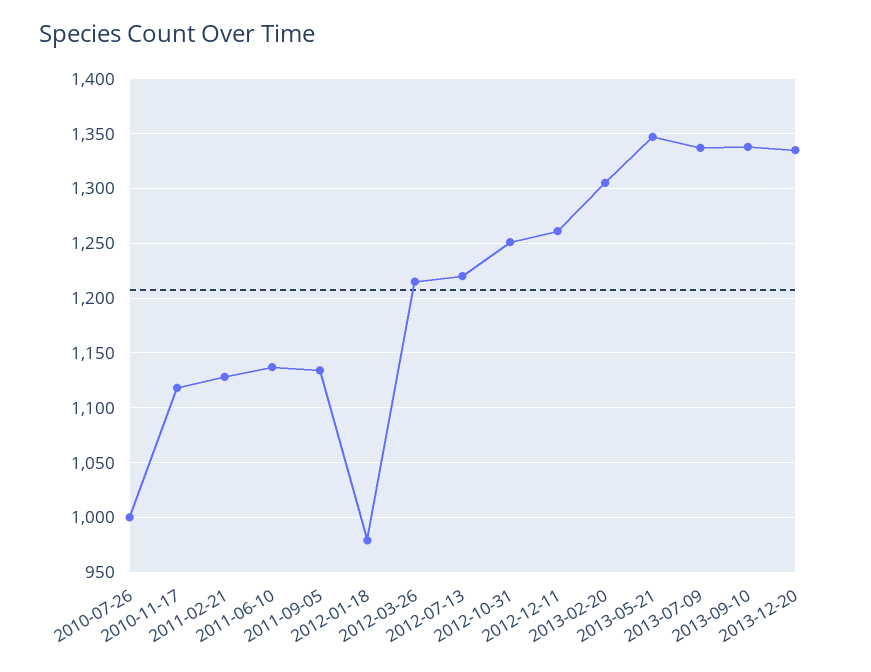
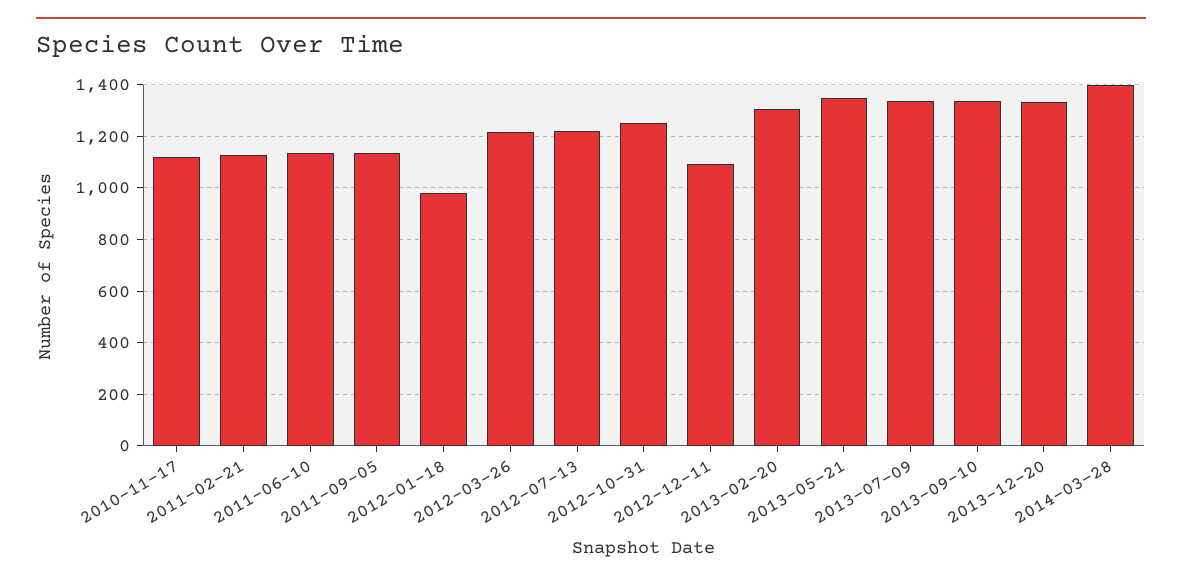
2010-07-26: 1000 -> none
2012-12-11: 1260 -> 1100
2014-03-28: none -> 1400

